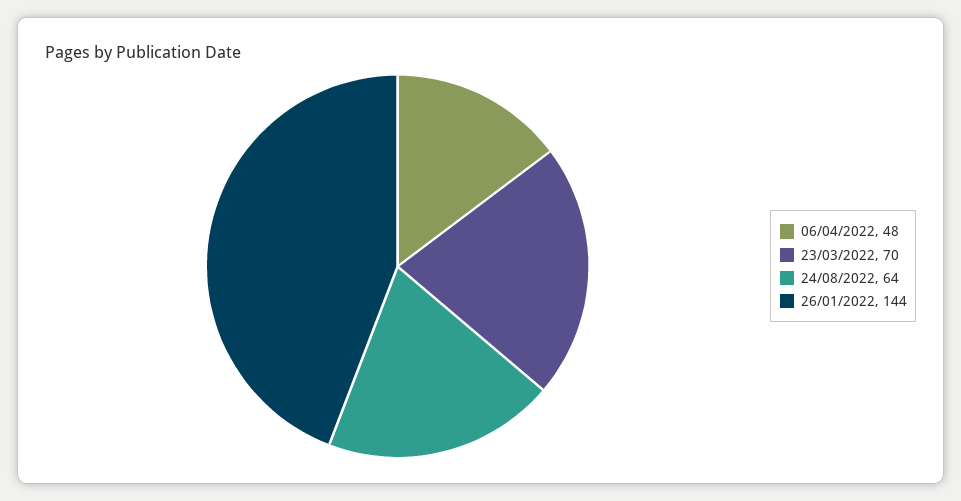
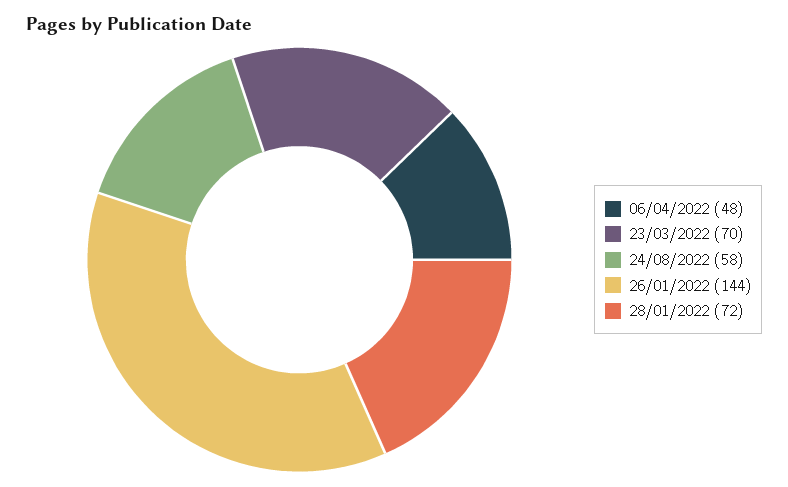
24/08/2022: 64 -> 58
28/01/2022: none -> 72

